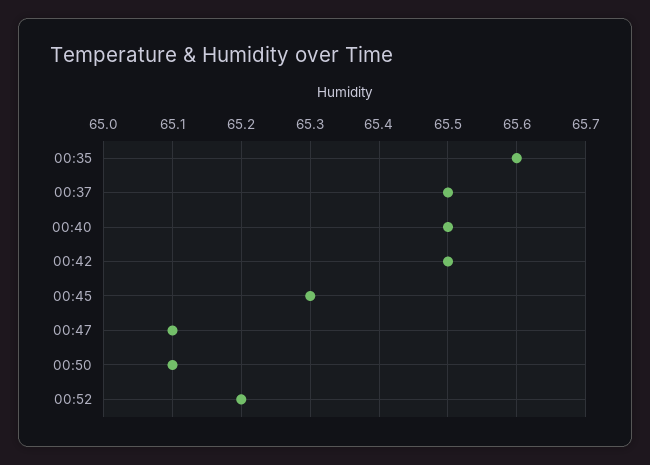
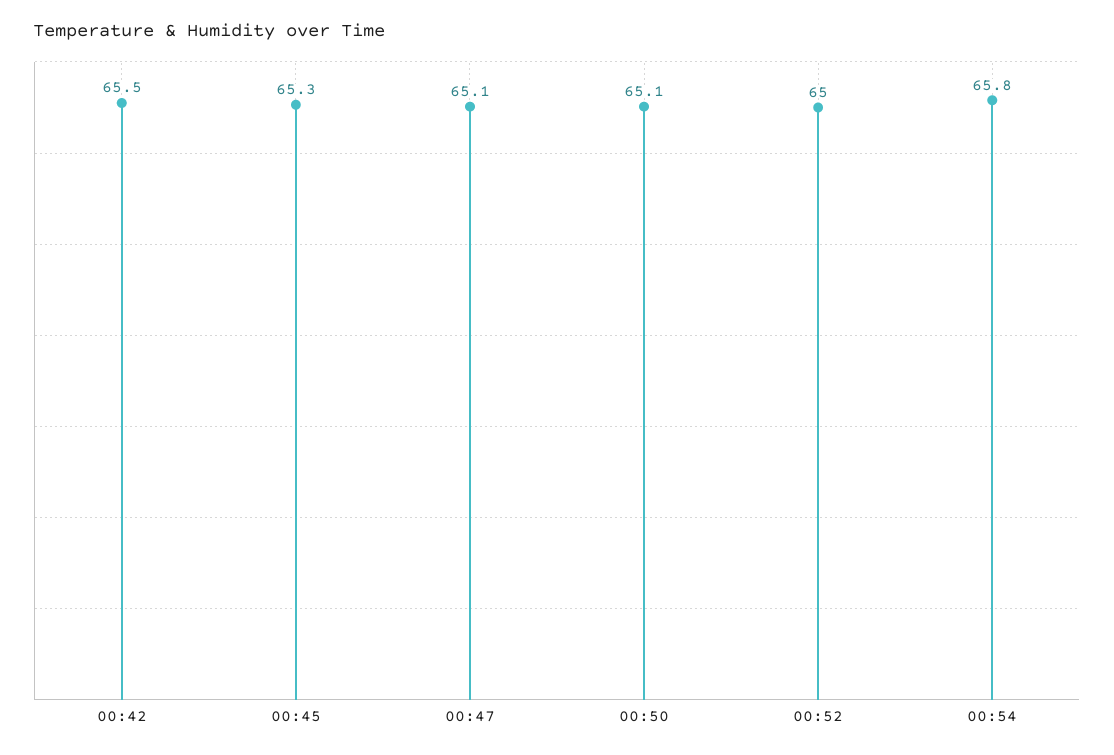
00:35: 65.6 -> none
00:37: 65.5 -> none
00:40: 65.5 -> none
00:52: 65.2 -> 65
00:54: none -> 65.8

